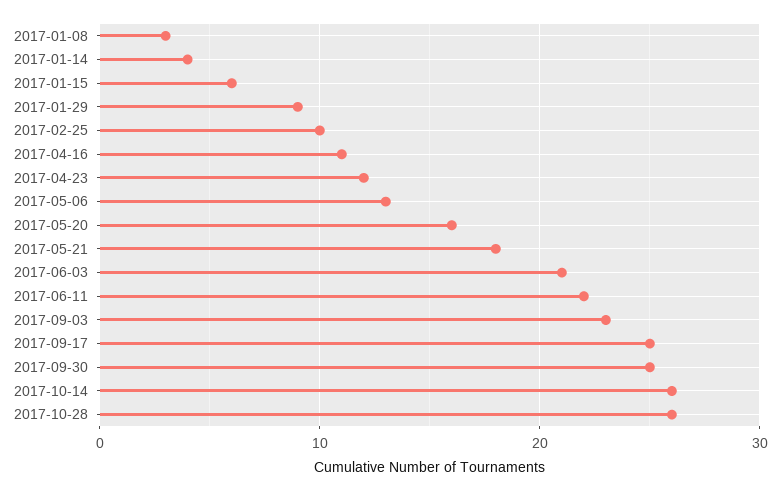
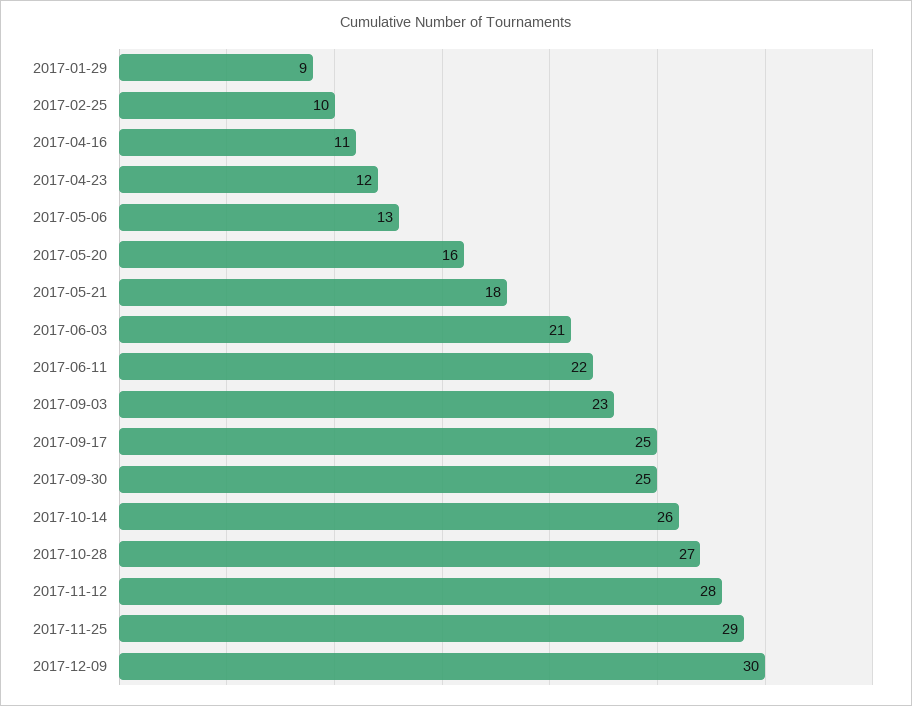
2017-01-08: 3 -> none
2017-01-14: 4 -> none
2017-01-15: 6 -> none
2017-10-28: 26 -> 27
2017-11-12: none -> 28
2017-11-25: none -> 29
2017-12-09: none -> 30

